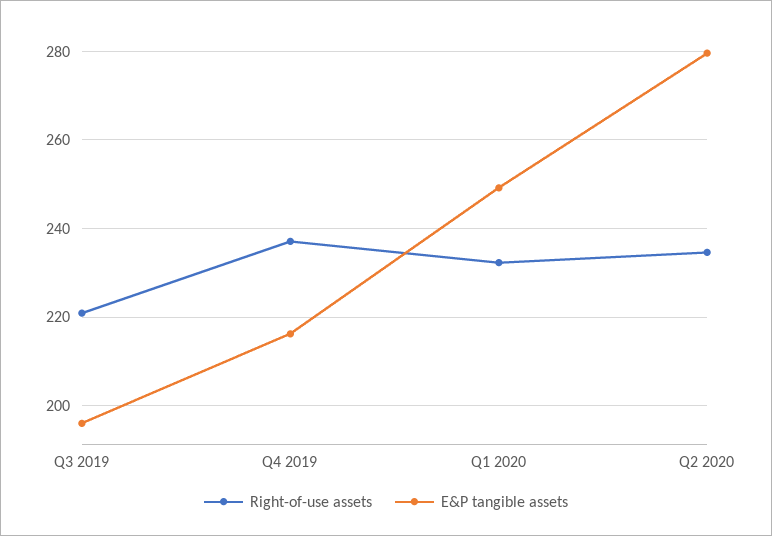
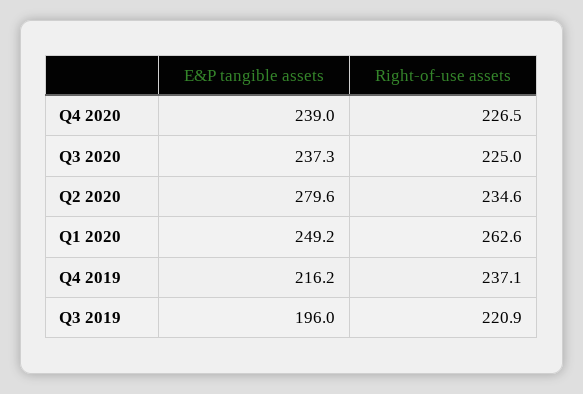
Right-of-use assets, Q1 2020: 232 -> 262.6
E&P tangible assets, Q4 2020: none -> 239
Right-of-use assets, Q4 2020: none -> 226.5
E&P tangible assets, Q3 2020: none -> 237.3
Right-of-use assets, Q3 2020: none -> 225

